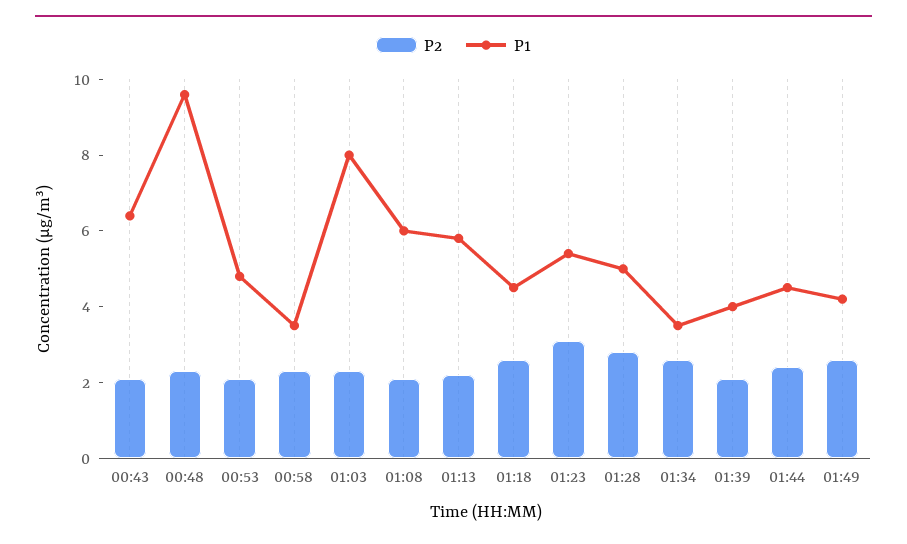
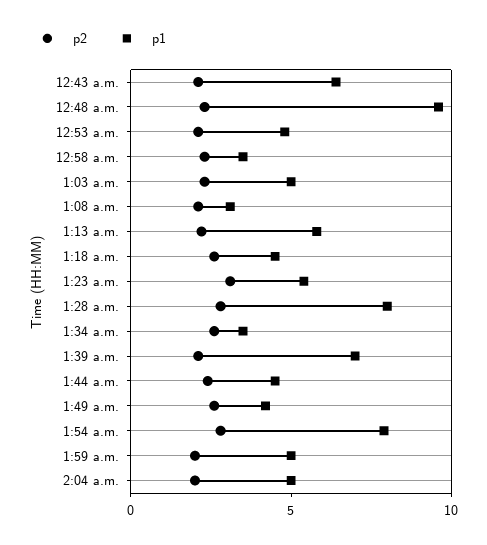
P1, 01:03: 8 -> 5
P1, 01:08: 6 -> 3
P1, 01:28: 5 -> 8
P1, 01:39: 4 -> 7
P2, 1:54 a.m.: none -> 3
P1, 1:54 a.m.: none -> 8
P2, 1:59 a.m.: none -> 2
P1, 1:59 a.m.: none -> 5
P2, 2:04 a.m.: none -> 2
P1, 2:04 a.m.: none -> 5

